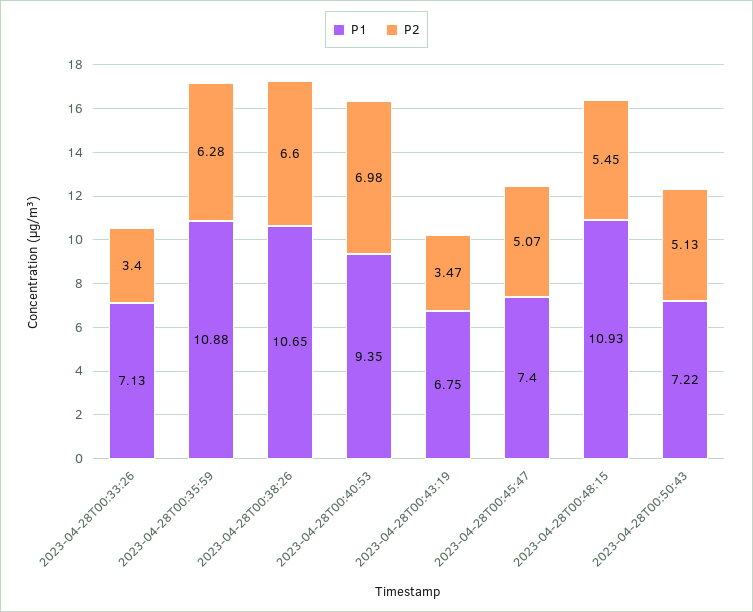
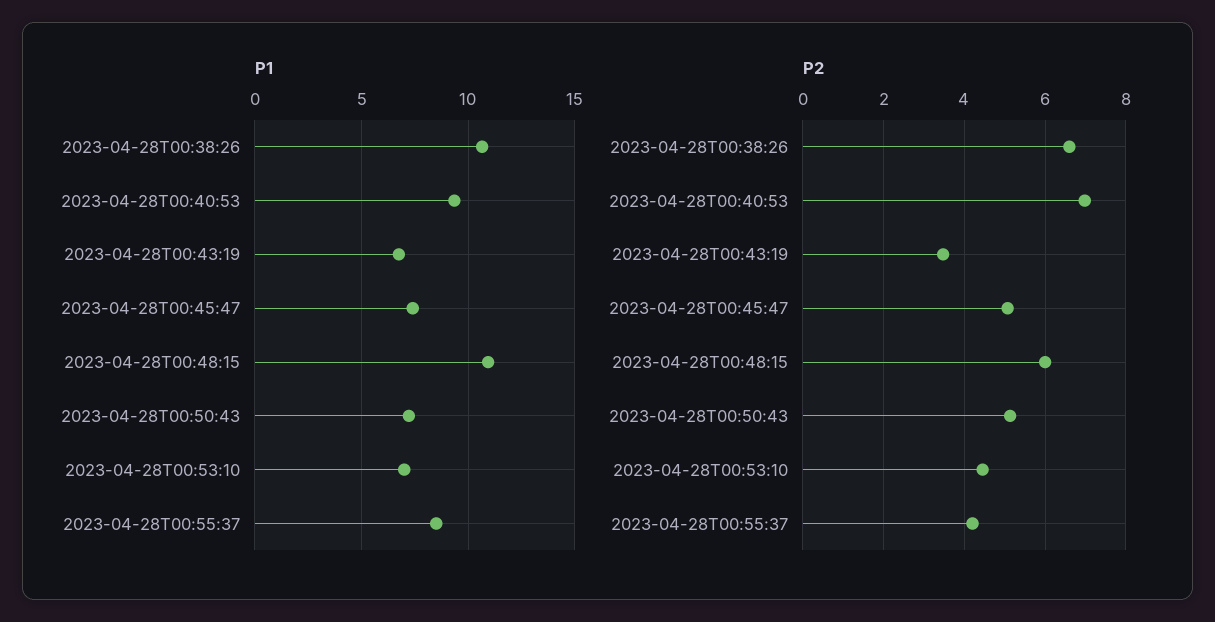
P1, 2023-04-28T00:33:26: 7.13 -> none
P2, 2023-04-28T00:33:26: 3.4 -> none
P1, 2023-04-28T00:35:59: 10.88 -> none
P2, 2023-04-28T00:35:59: 6.28 -> none
P2, 2023-04-28T00:48:15: 5.45 -> 6
P1, 2023-04-28T00:53:10: none -> 7
P1, 2023-04-28T00:55:37: none -> 8.5
P2, 2023-04-28T00:53:10: none -> 4.4
P2, 2023-04-28T00:55:37: none -> 4.2

